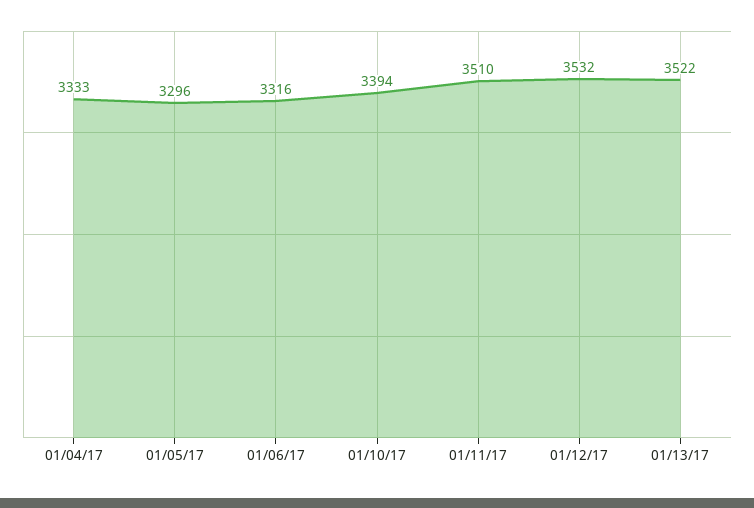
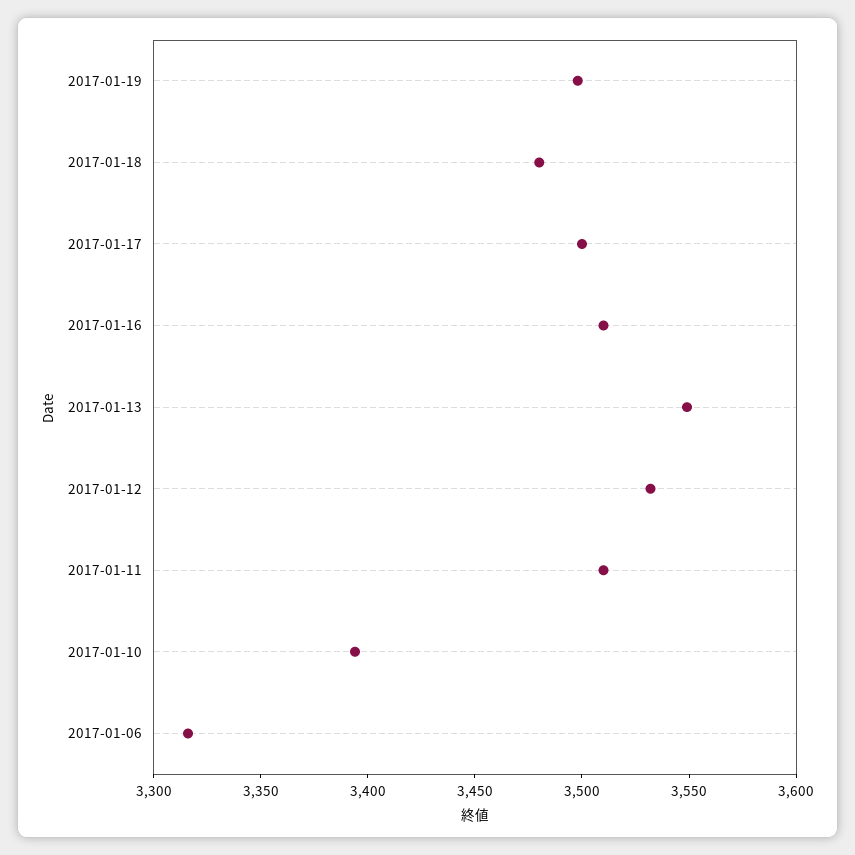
01/04/17: 3333 -> none
01/05/17: 3296 -> none
01/13/17: 3522 -> 3550
2017-01-19: none -> 3500
2017-01-18: none -> 3480
2017-01-17: none -> 3500
2017-01-16: none -> 3510

